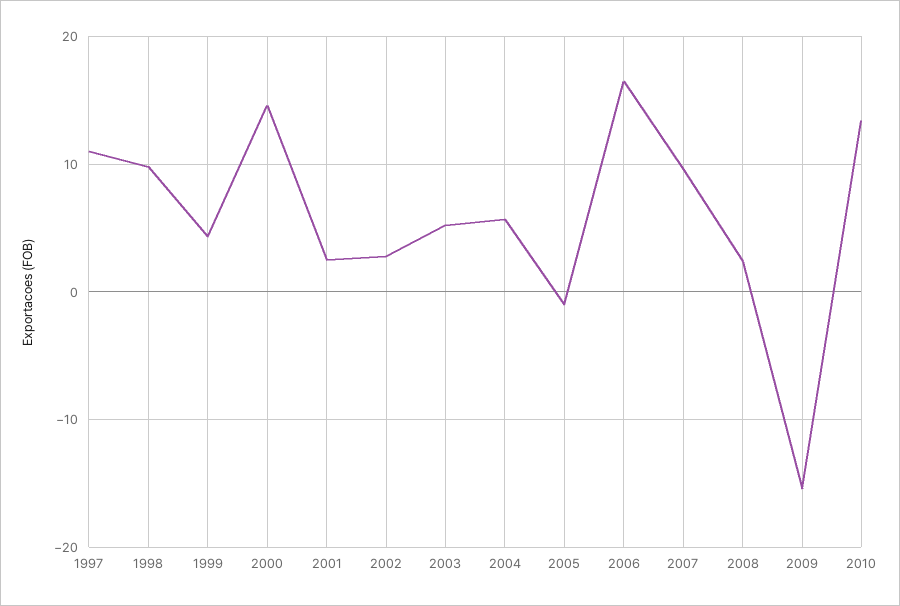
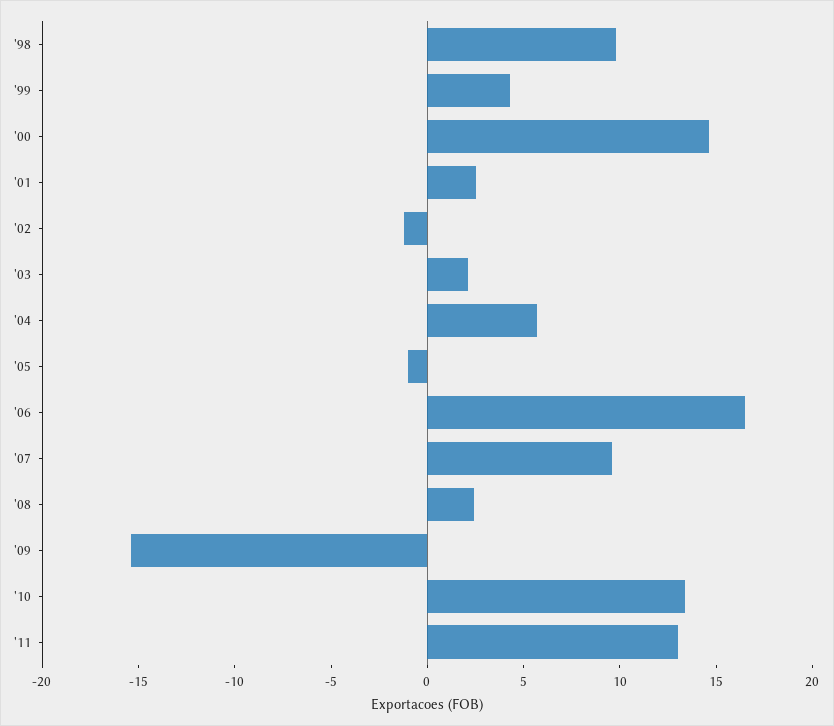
1997: 11 -> none
2002: 3 -> -1
2003: 5 -> 2
'11: none -> 13

